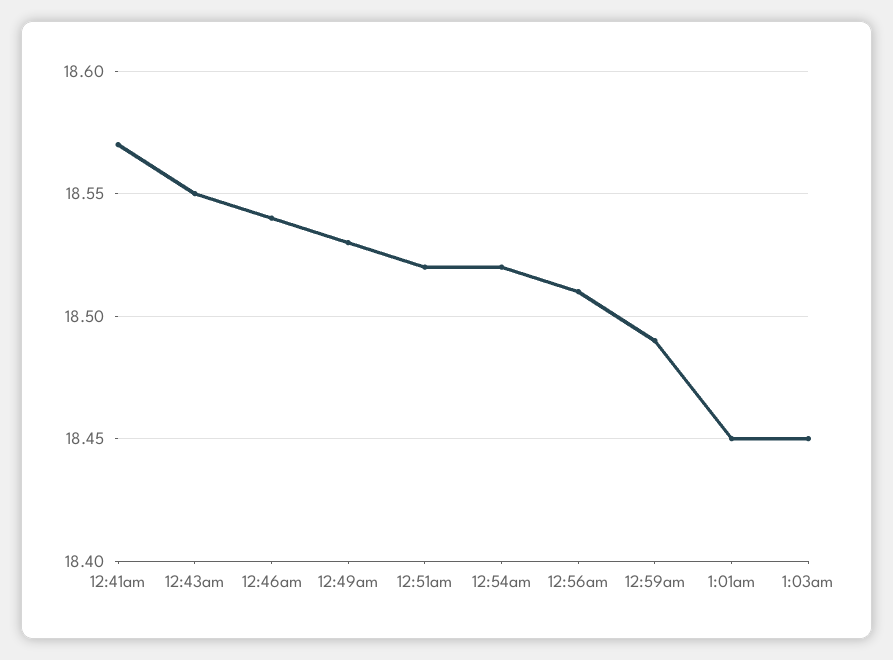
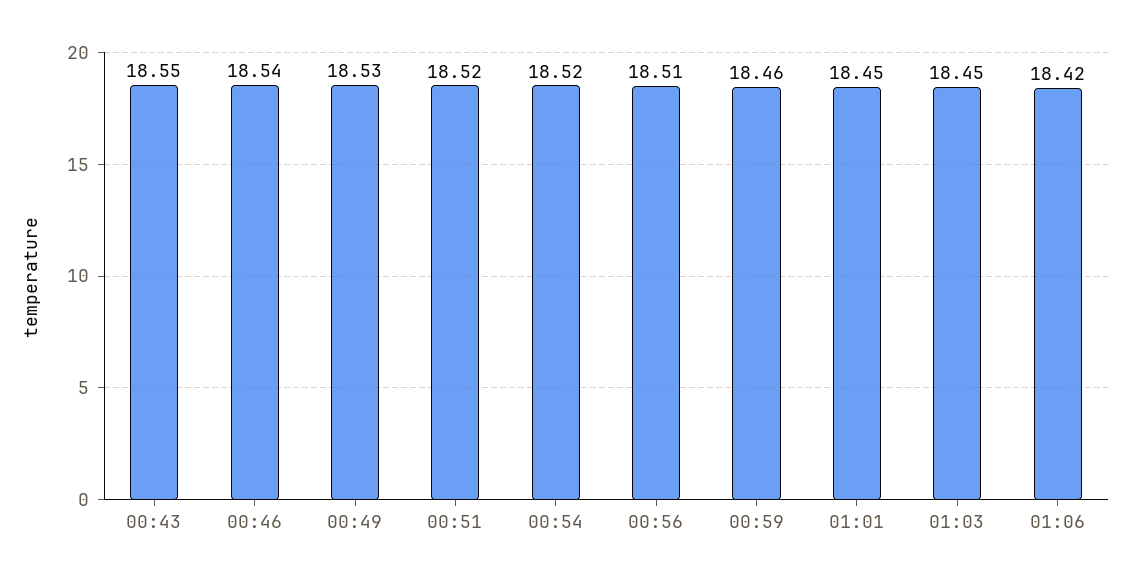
12:41am: 18.57 -> none
12:59am: 18.49 -> 18.46
01:06: none -> 18.42

